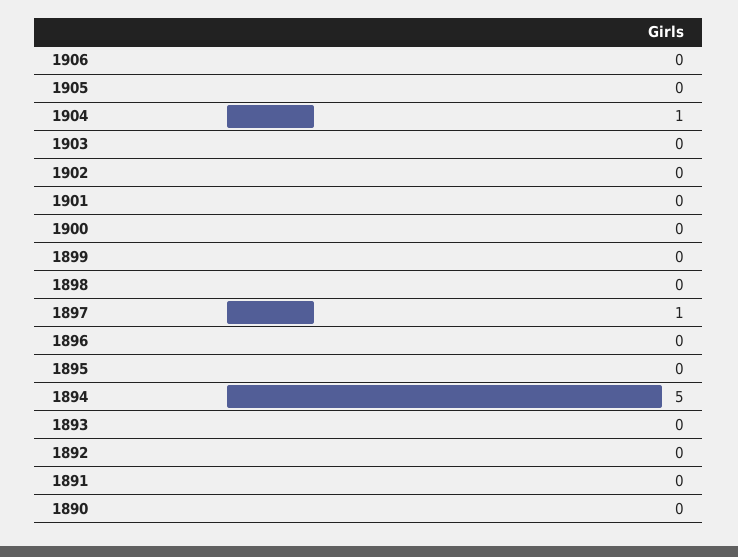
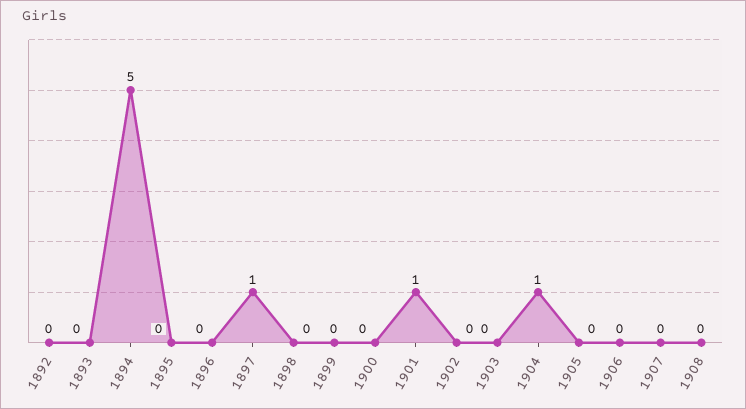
1901: 0 -> 1
1891: 0 -> none
1890: 0 -> none
1907: none -> 0
1908: none -> 0

